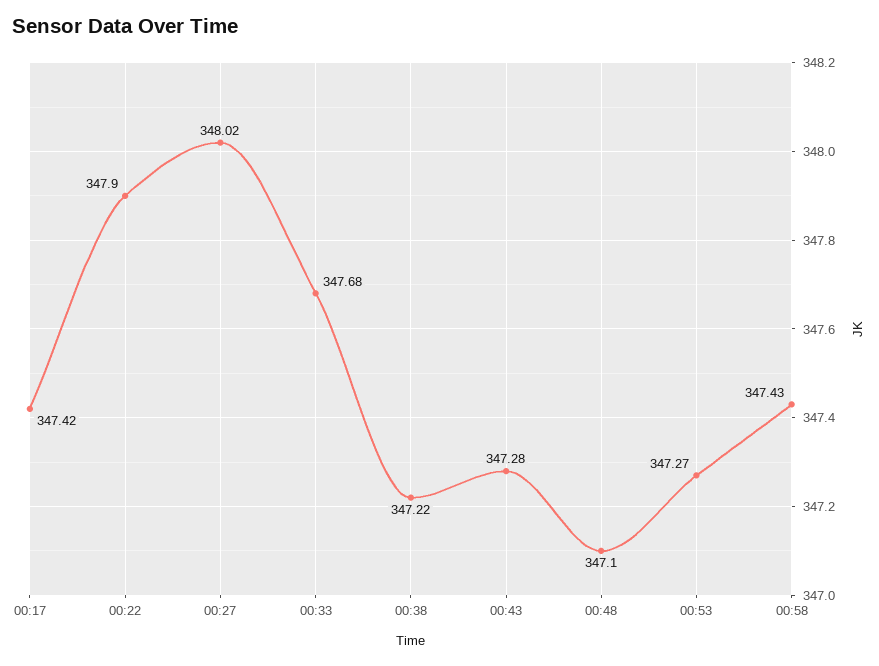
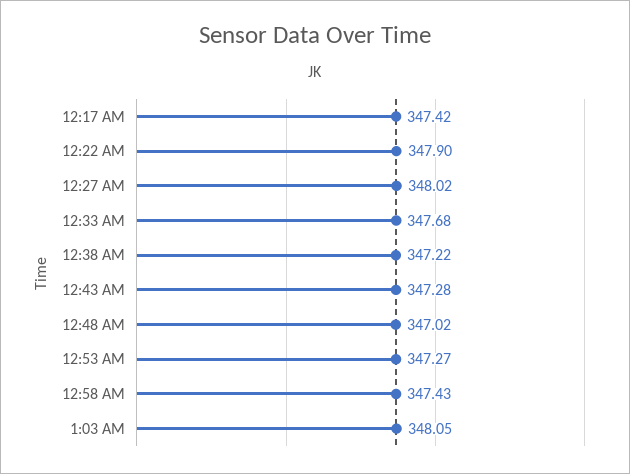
00:48: 347.1 -> 347.02
1:03 AM: none -> 348.05

